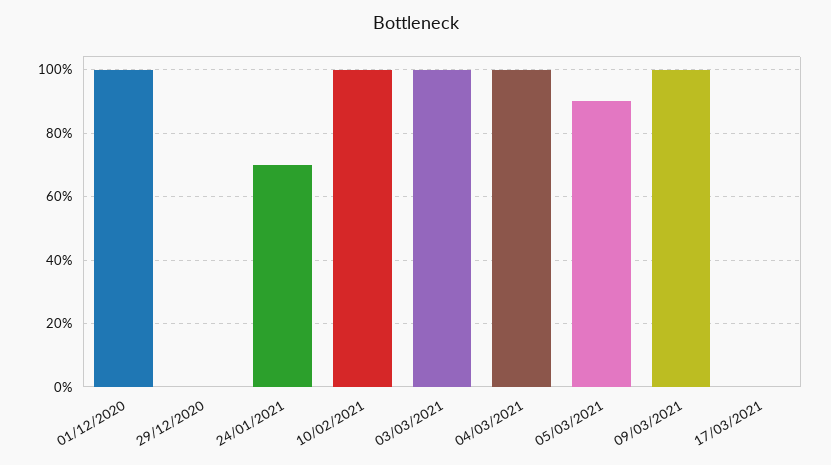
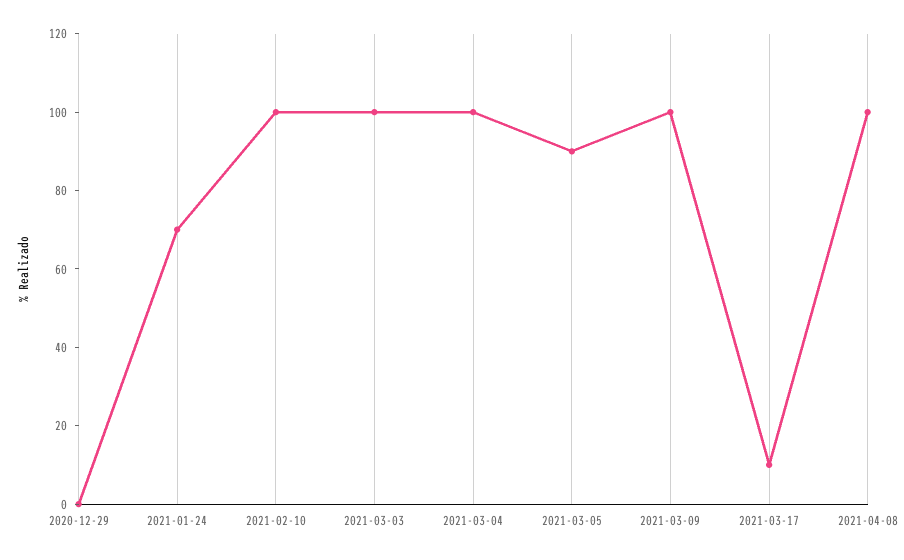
01/12/2020: 100 -> none
17/03/2021: 0 -> 10
2021-04-08: none -> 100

